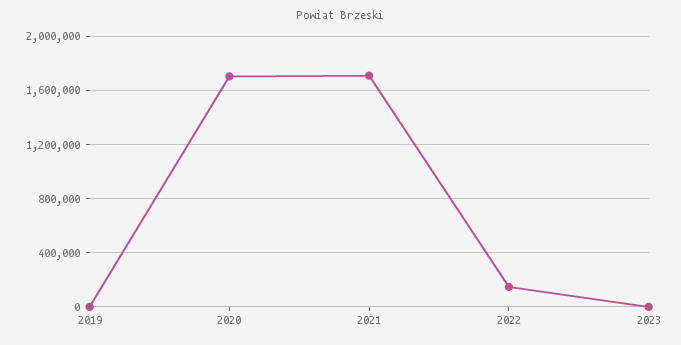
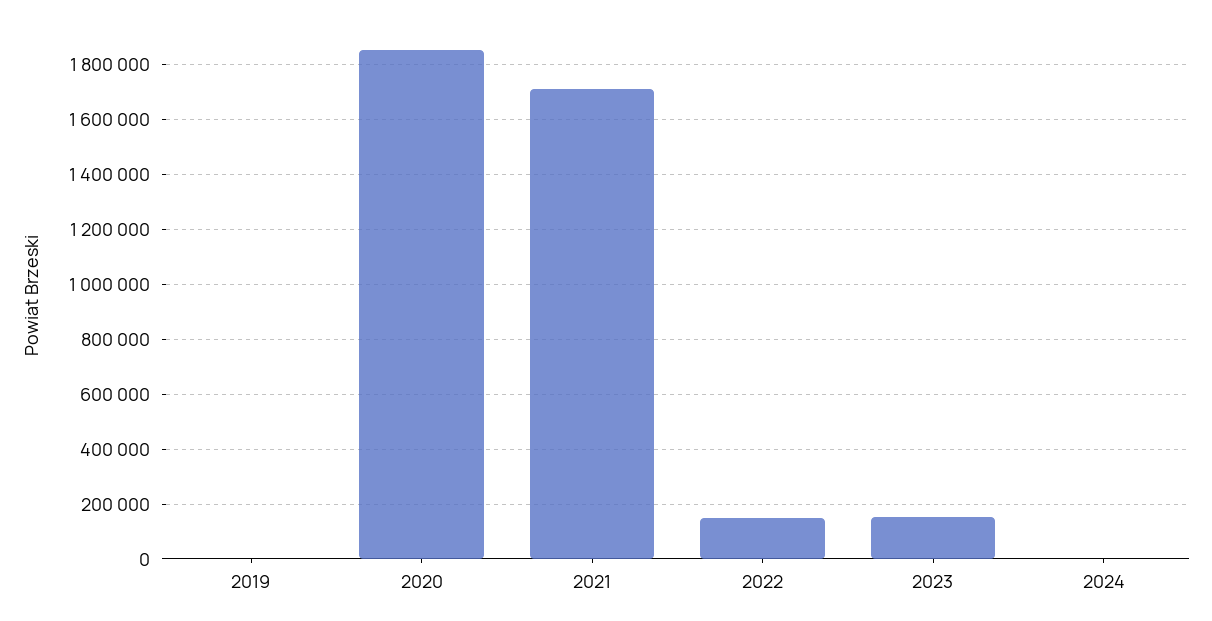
2020: 1700000 -> 1850000
2023: 0 -> 150000
2024: none -> 0

